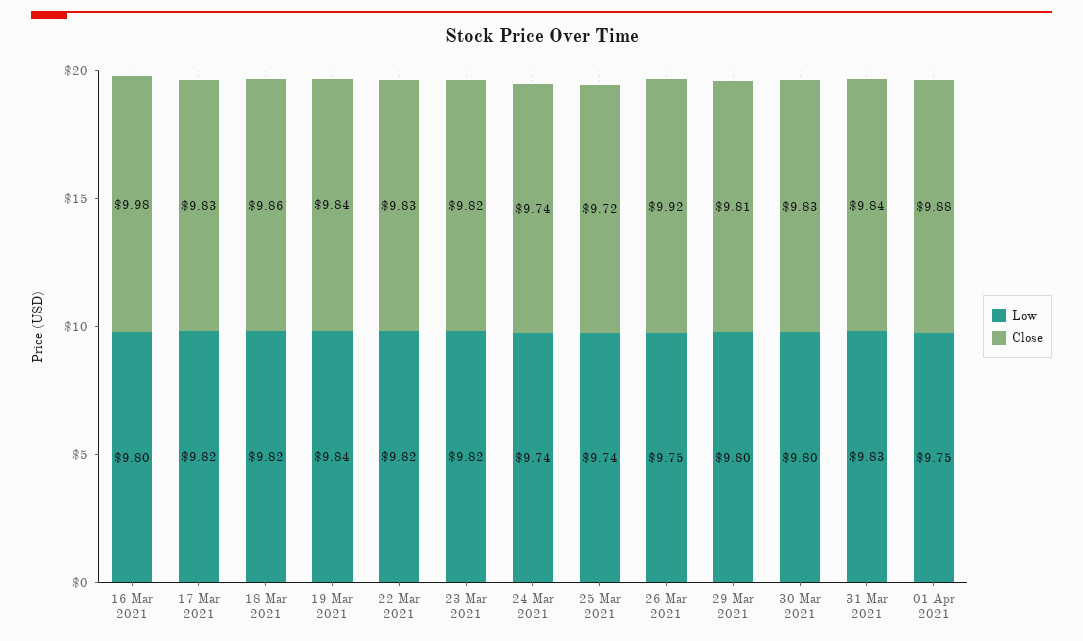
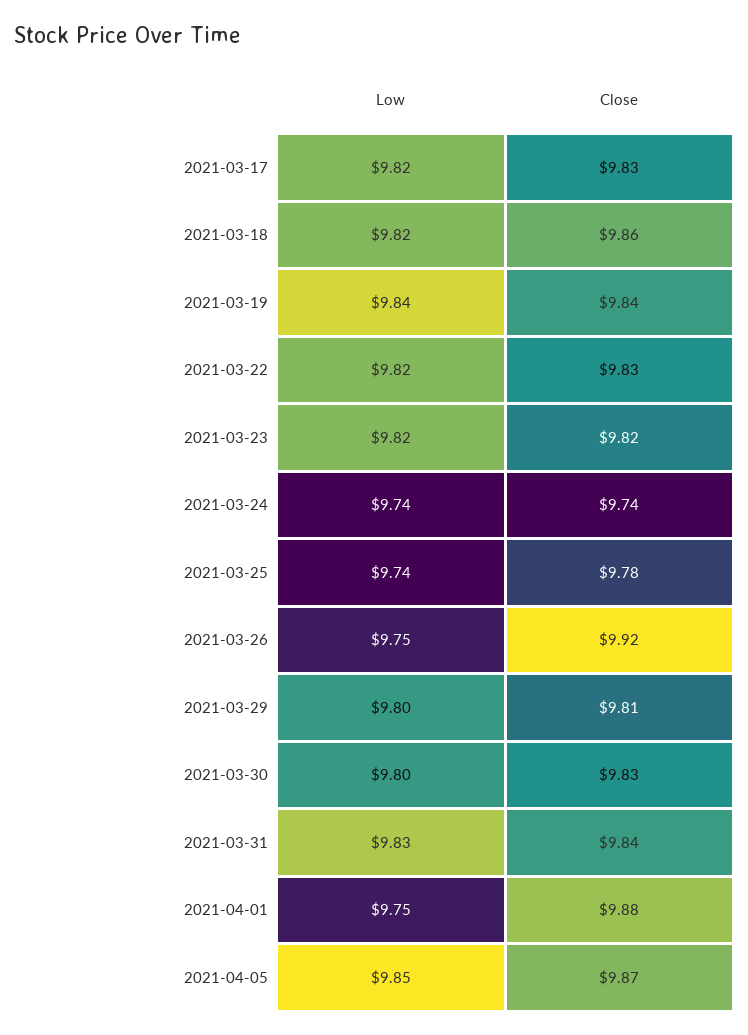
Low, 16 Mar 2021: 9.8 -> none
Close, 16 Mar 2021: 9.98 -> none
Close, 25 Mar 2021: 9.72 -> 9.78
Low, 2021-04-05: none -> 9.85
Close, 2021-04-05: none -> 9.87

